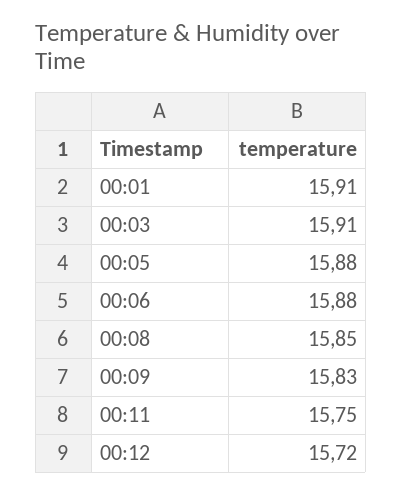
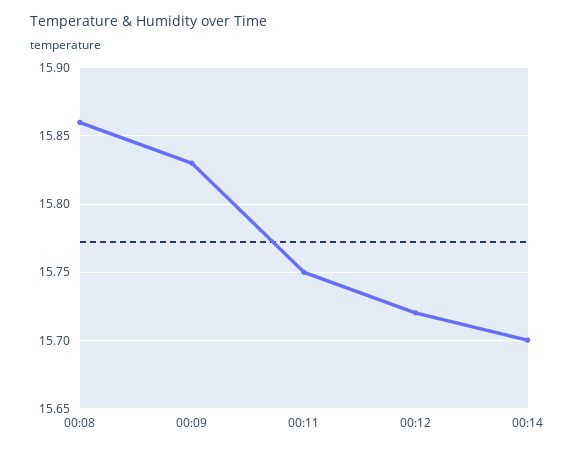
00:01: 15.91 -> none
00:03: 15.91 -> none
00:05: 15.88 -> none
00:06: 15.88 -> none
00:08: 15.85 -> 15.86
00:14: none -> 15.7

